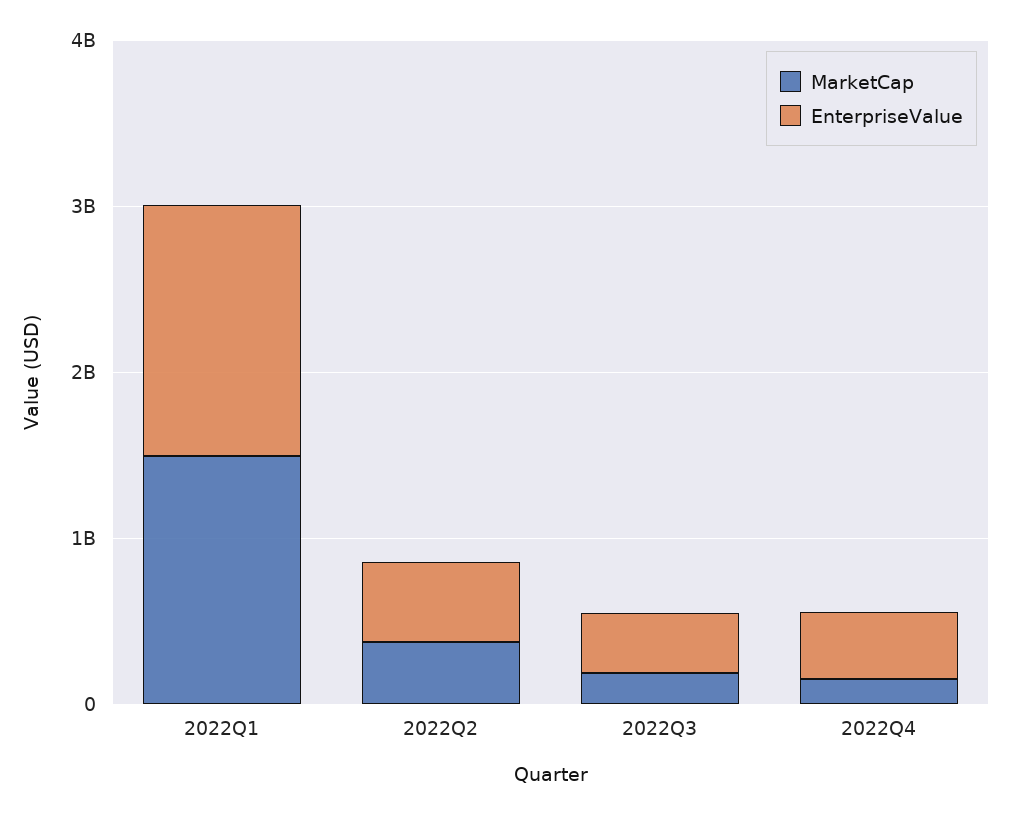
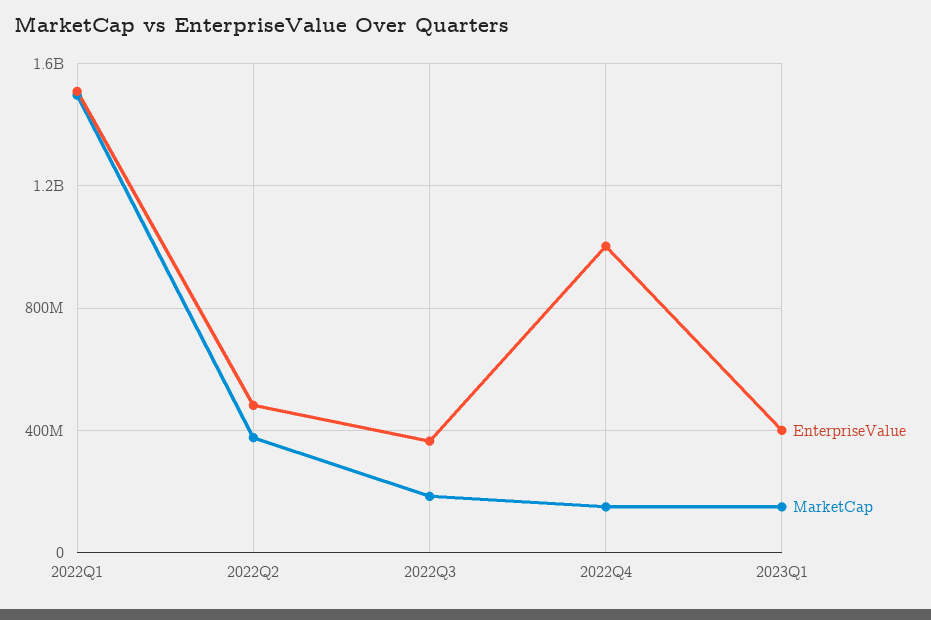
EnterpriseValue, 2022Q4: 400000000 -> 1000000000
EnterpriseValue, 2023Q1: none -> 400000000
MarketCap, 2023Q1: none -> 150000000

